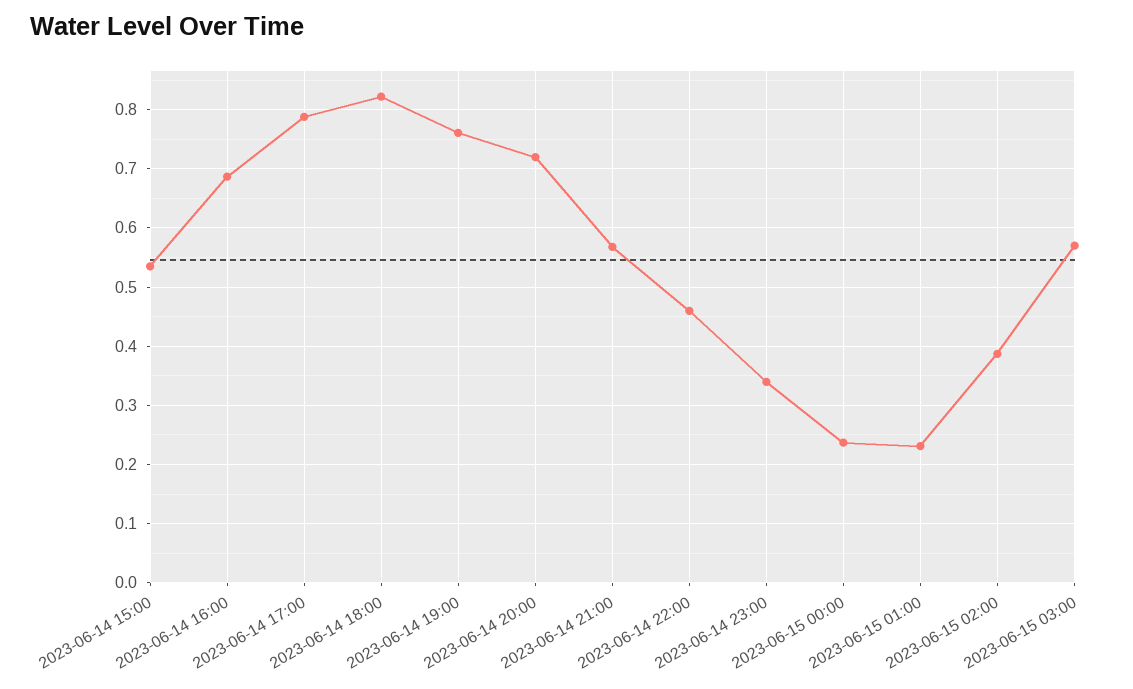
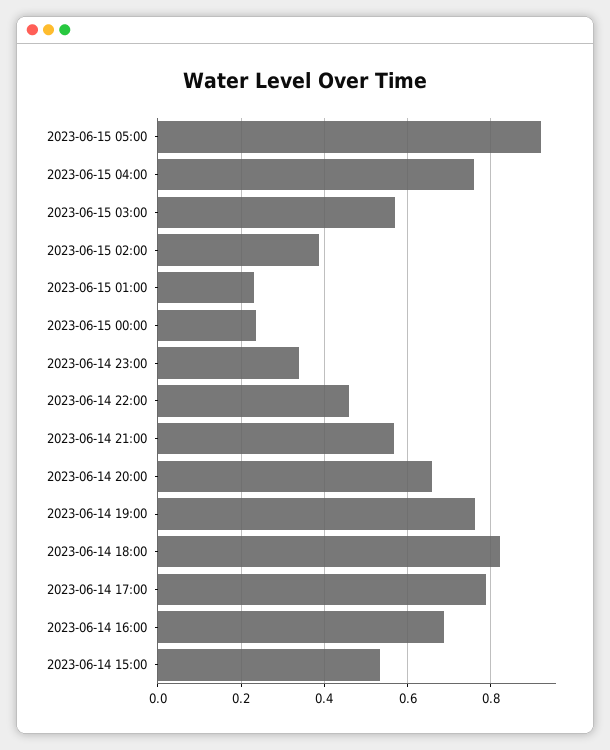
2023-06-14 20:00: 0.72 -> 0.66
2023-06-15 05:00: none -> 0.92
2023-06-15 04:00: none -> 0.76

